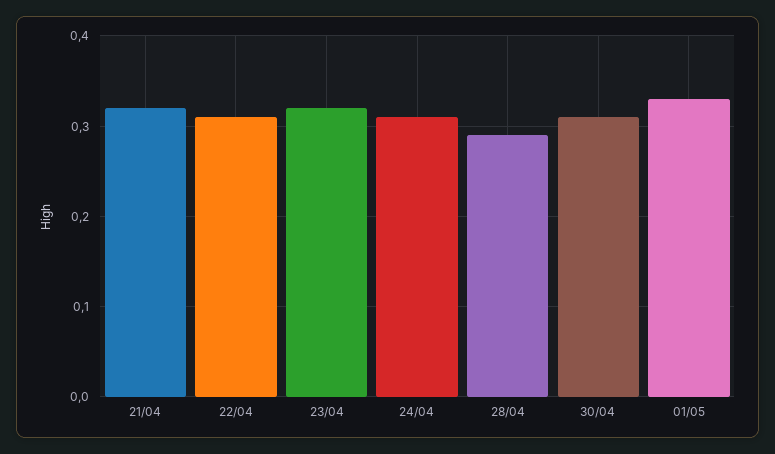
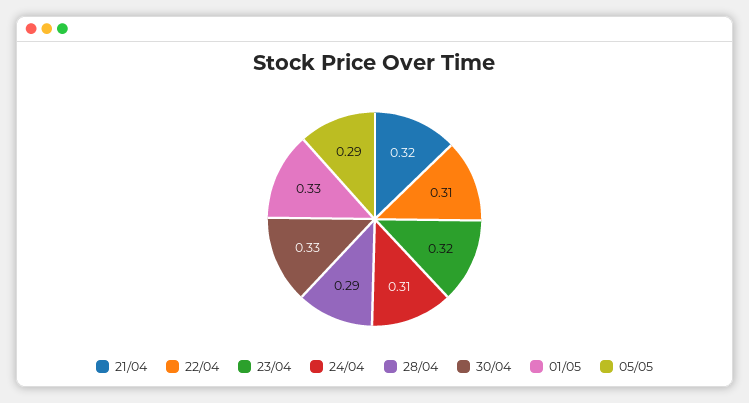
30/04: 0.31 -> 0.33
05/05: none -> 0.29

